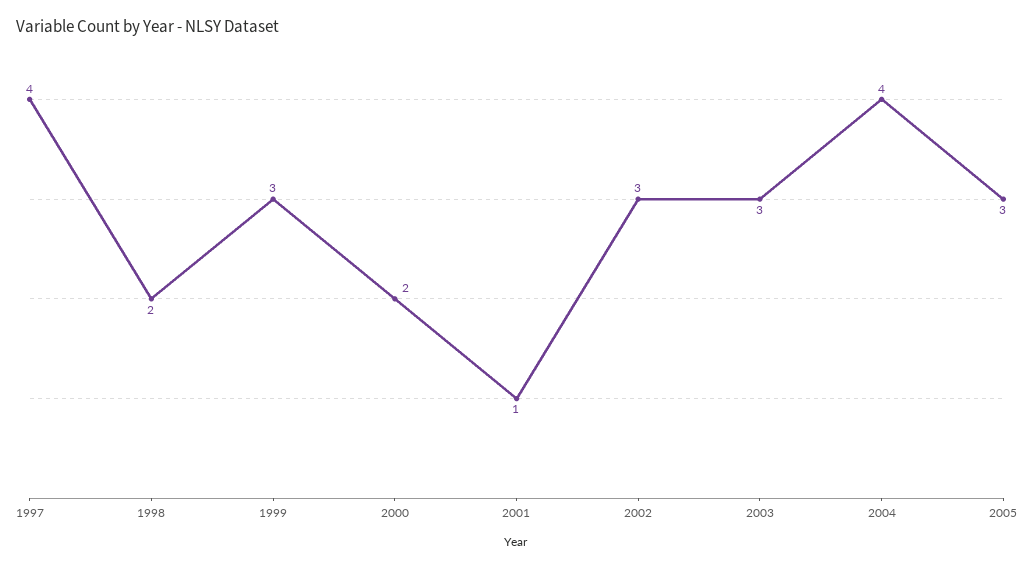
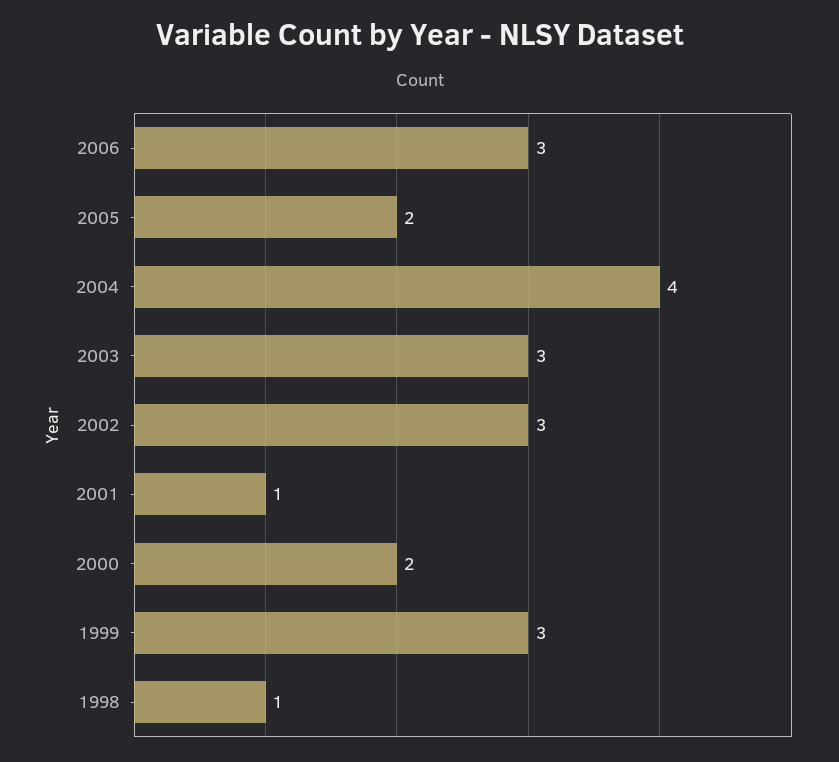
1997: 4 -> none
1998: 2 -> 1
2005: 3 -> 2
2006: none -> 3

